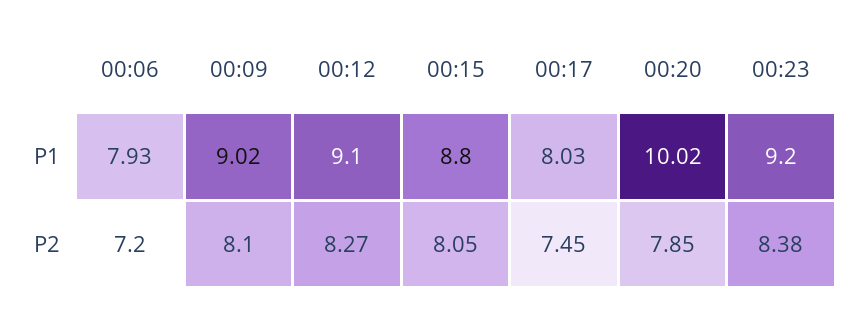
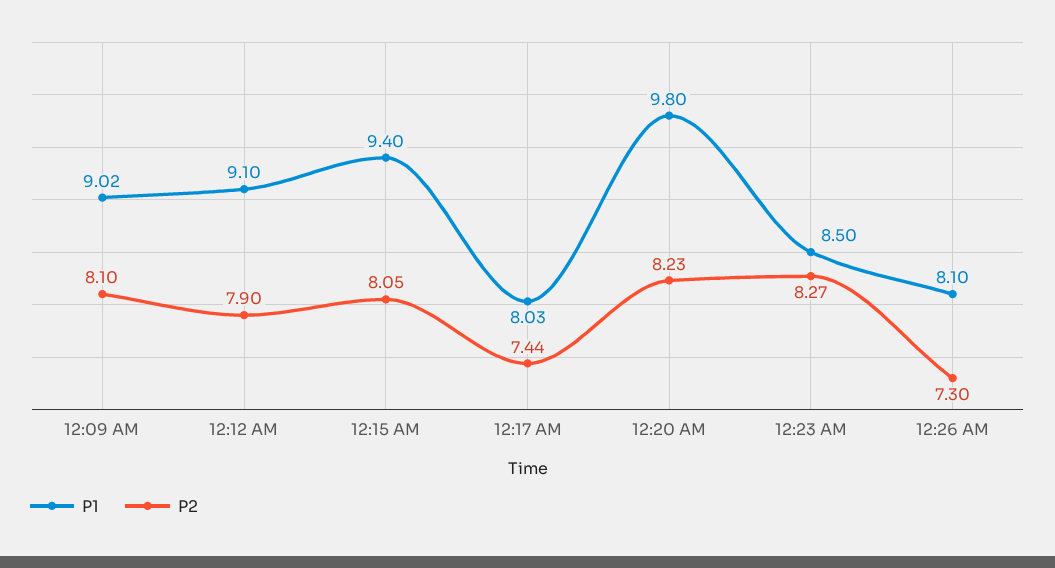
P1, 00:06: 7.93 -> none
P1, 00:15: 8.8 -> 9.4
P1, 00:20: 10.02 -> 9.8
P1, 00:23: 9.2 -> 8.5
P2, 00:06: 7.2 -> none
P2, 00:12: 8.27 -> 7.9
P2, 00:17: 7.45 -> 7.44
P2, 00:20: 7.85 -> 8.23
P2, 00:23: 8.38 -> 8.27
P1, 12:26 AM: none -> 8.1
P2, 12:26 AM: none -> 7.3

